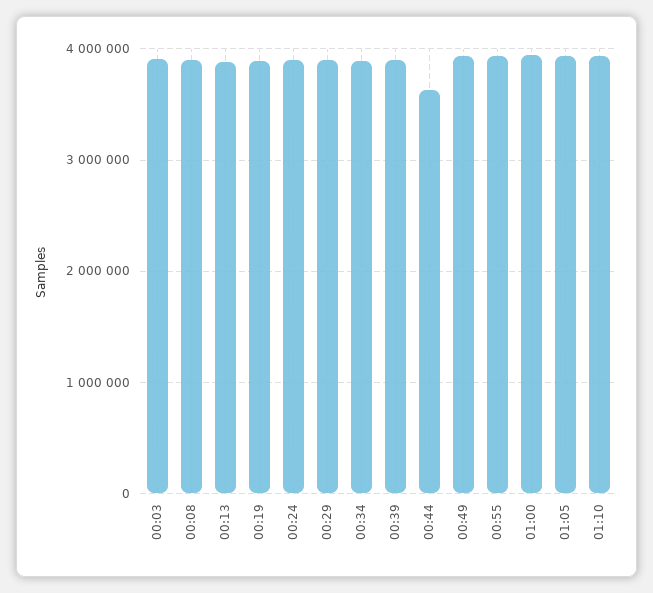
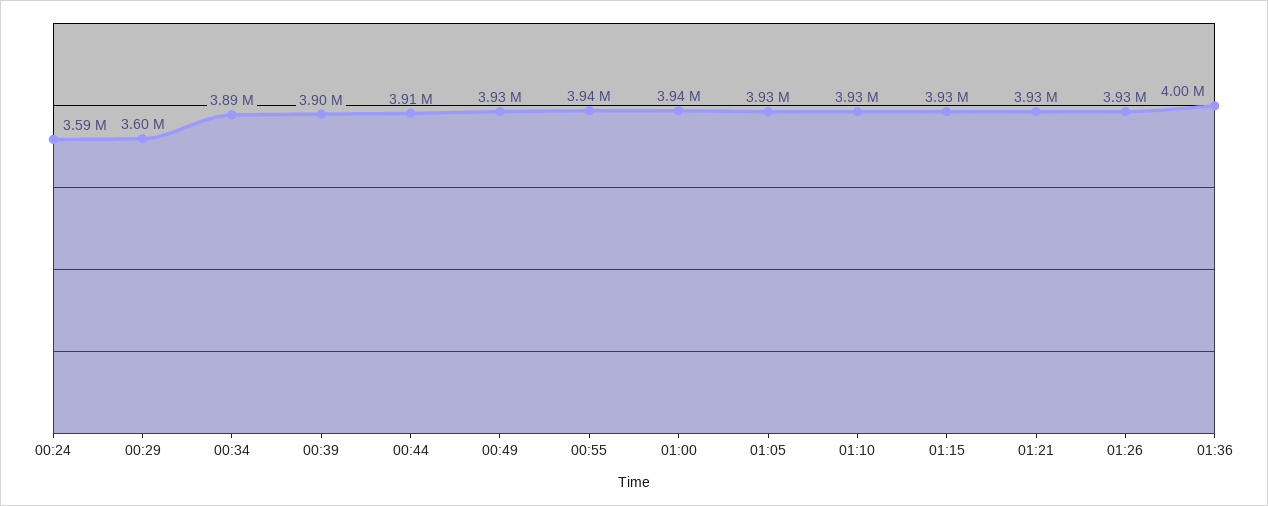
00:03: 3900000 -> none
00:08: 3900000 -> none
00:13: 3900000 -> none
00:19: 3900000 -> none
00:24: 3900000 -> 3590000
00:29: 3900000 -> 3600000
00:44: 3600000 -> 3910000
01:15: none -> 3930000
01:21: none -> 3930000
01:26: none -> 3930000
01:36: none -> 4000000

